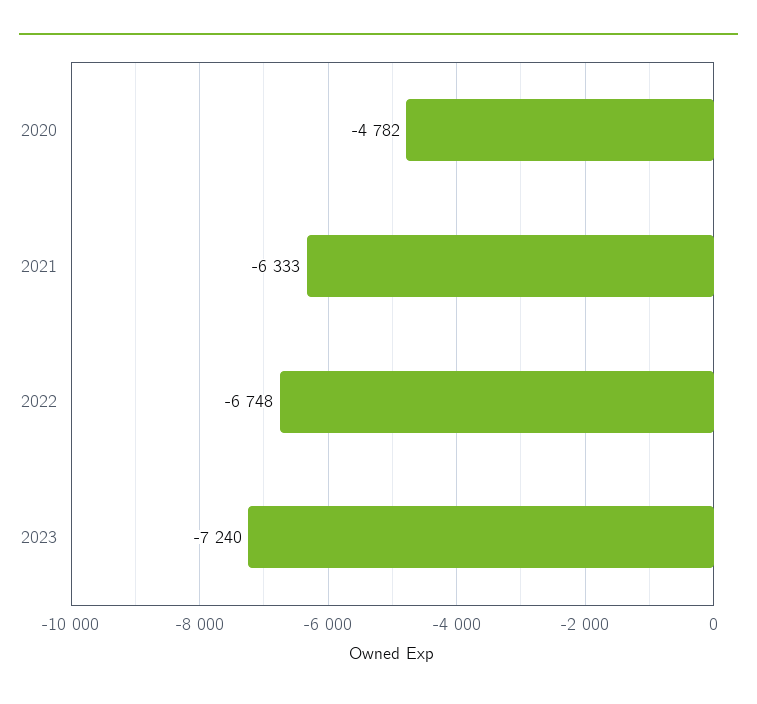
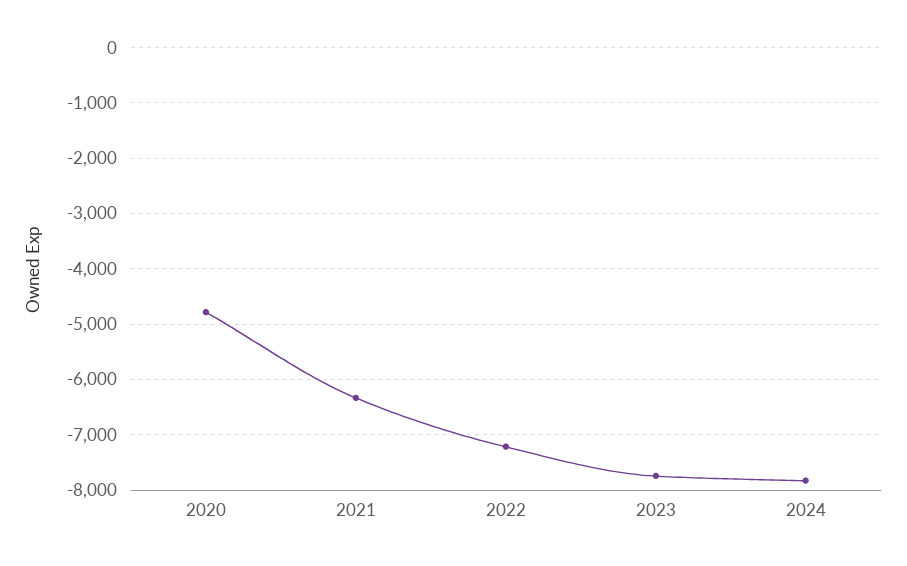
2022: -6748 -> -7200
2023: -7240 -> -7800
2024: none -> -7800

